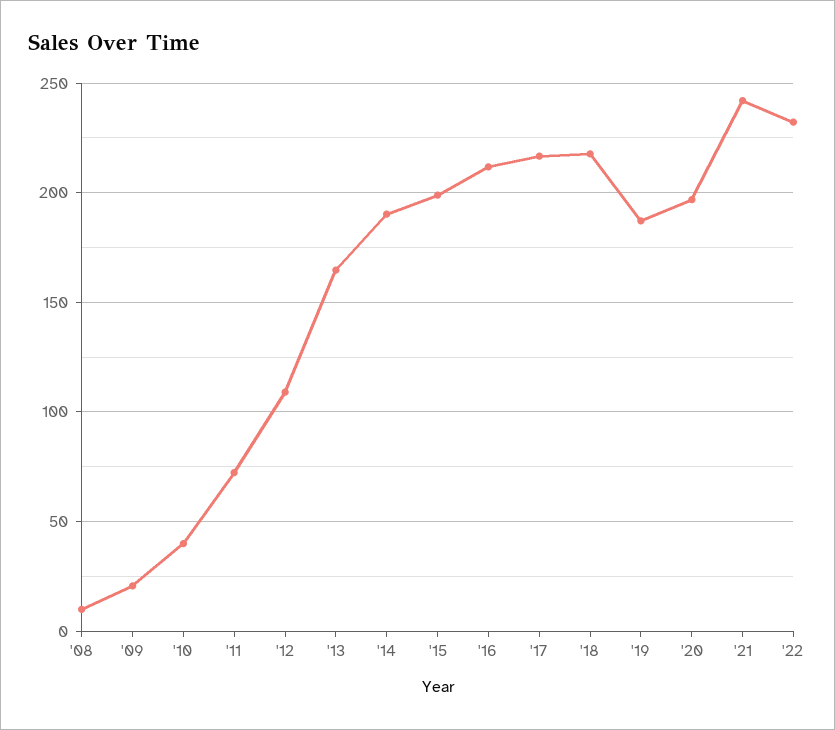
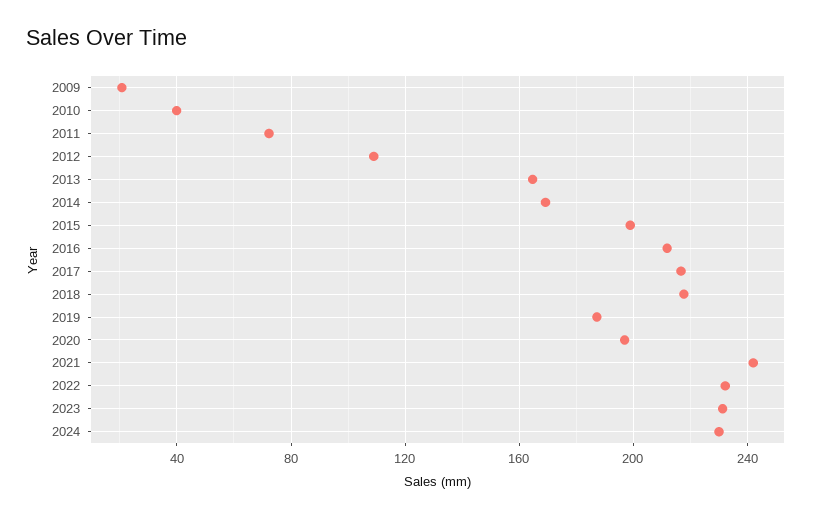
'08: 10 -> none
'14: 190 -> 170
2023: none -> 230
2024: none -> 230

